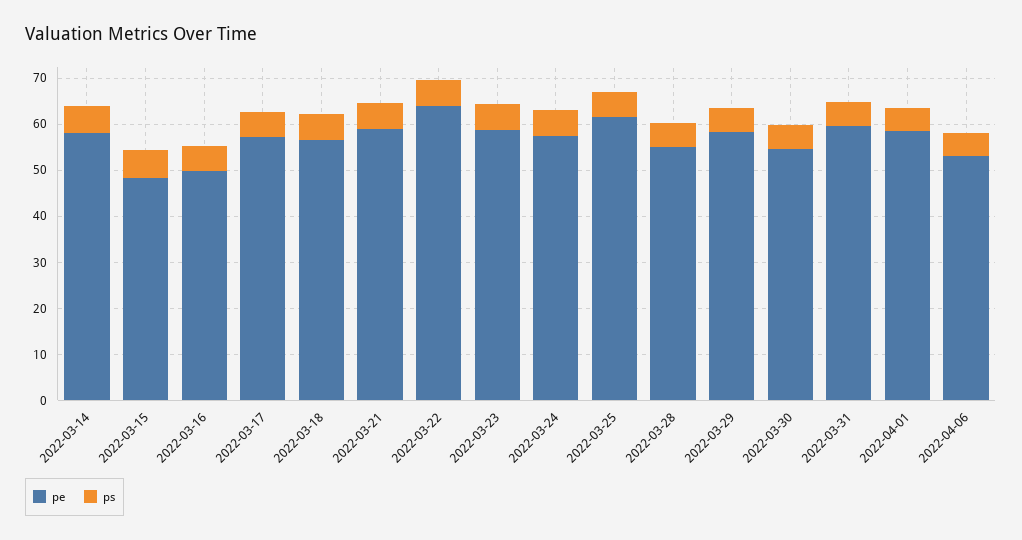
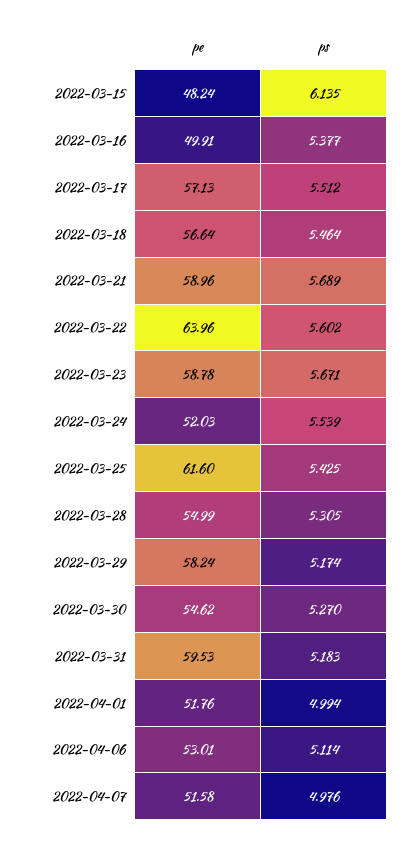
pe, 2022-03-14: 58 -> none
ps, 2022-03-14: 6 -> none
pe, 2022-03-24: 58 -> 52.03
pe, 2022-04-01: 58 -> 51.76
pe, 2022-04-07: none -> 51.58
ps, 2022-04-07: none -> 4.976

